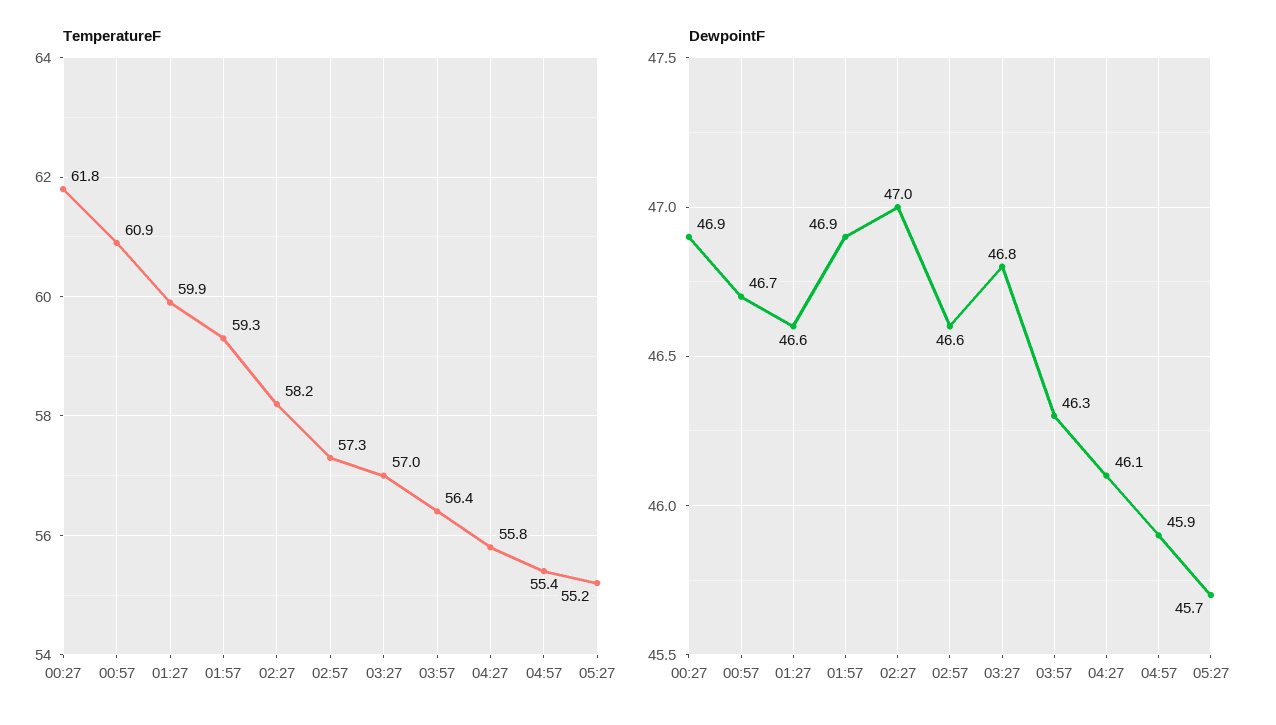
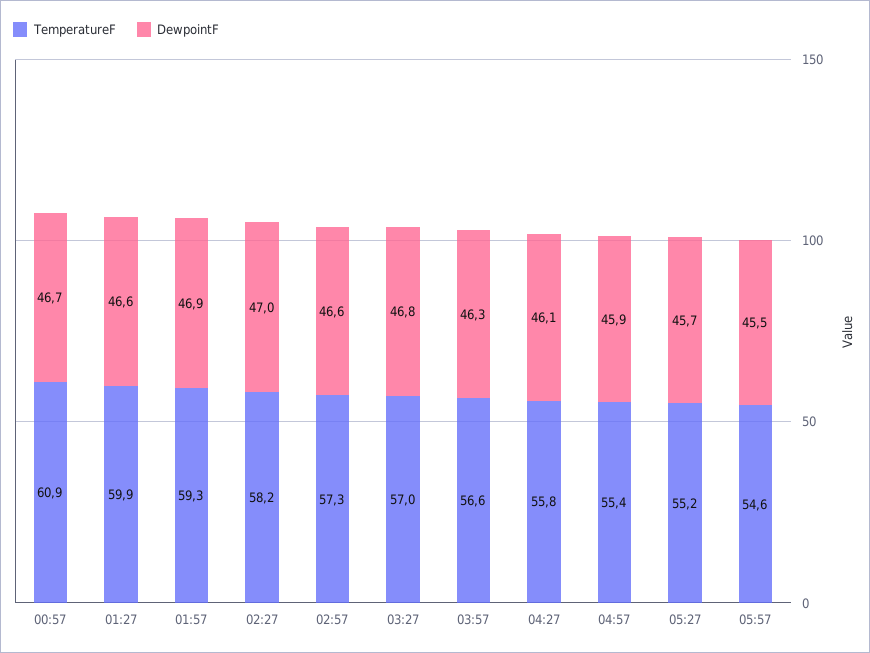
TemperatureF, 00:27: 61.8 -> none
TemperatureF, 03:57: 56.4 -> 56.6
DewpointF, 00:27: 46.9 -> none
TemperatureF, 05:57: none -> 54.6
DewpointF, 05:57: none -> 45.5

